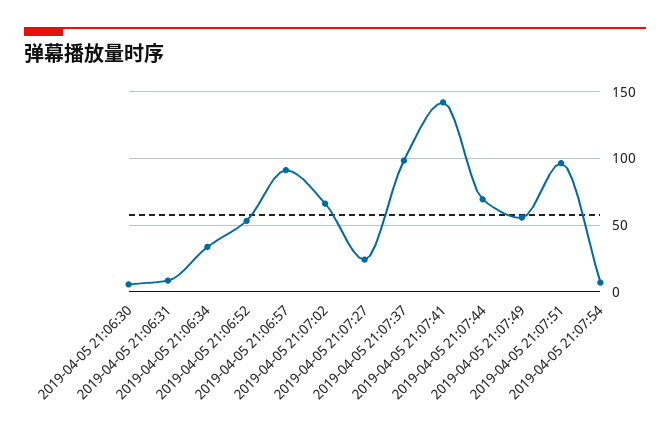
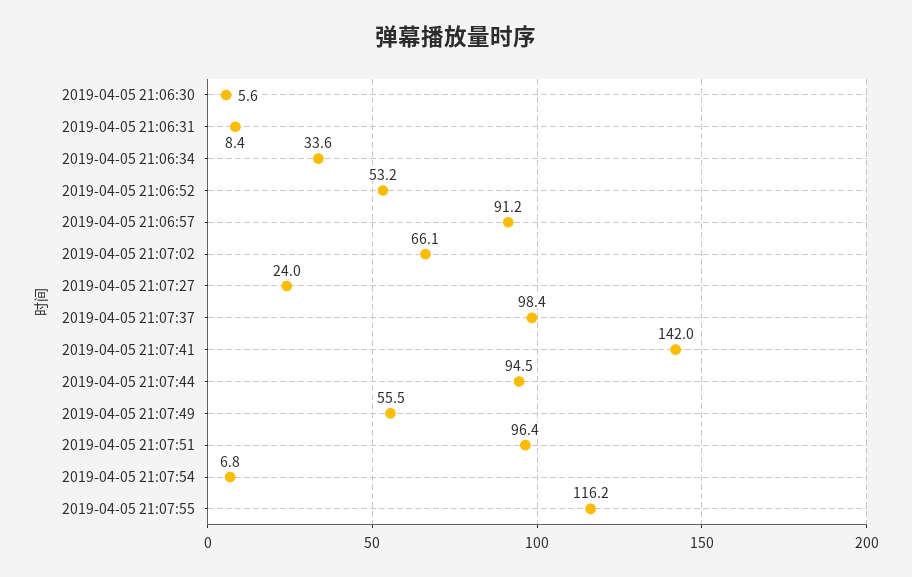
2019-04-05 21:07:44: 70 -> 94.5
2019-04-05 21:07:55: none -> 116.2

